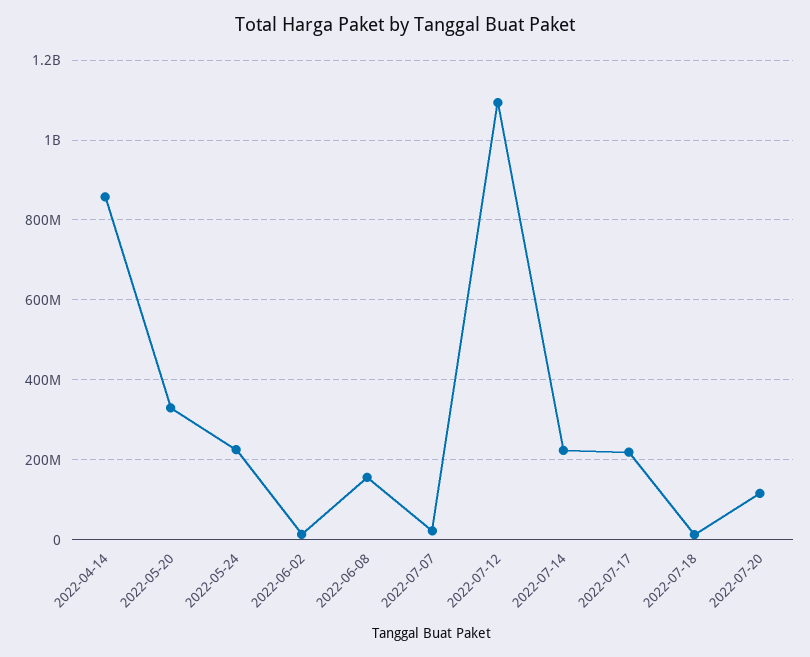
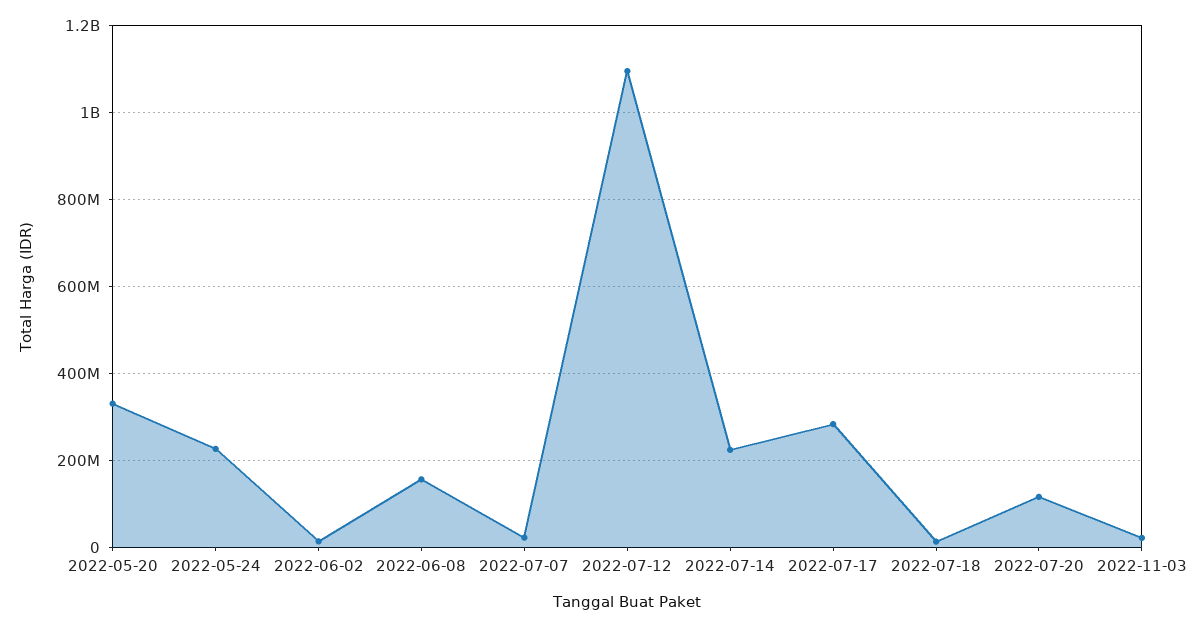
2022-04-14: 860000000 -> none
2022-07-17: 220000000 -> 280000000
2022-11-03: none -> 20000000

